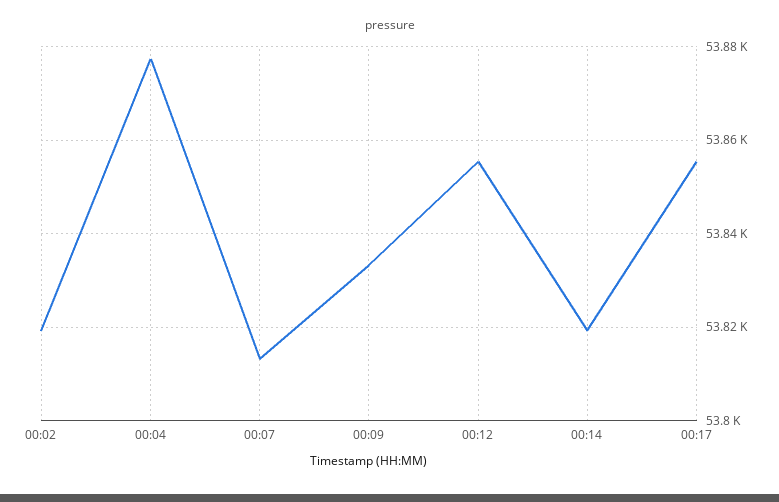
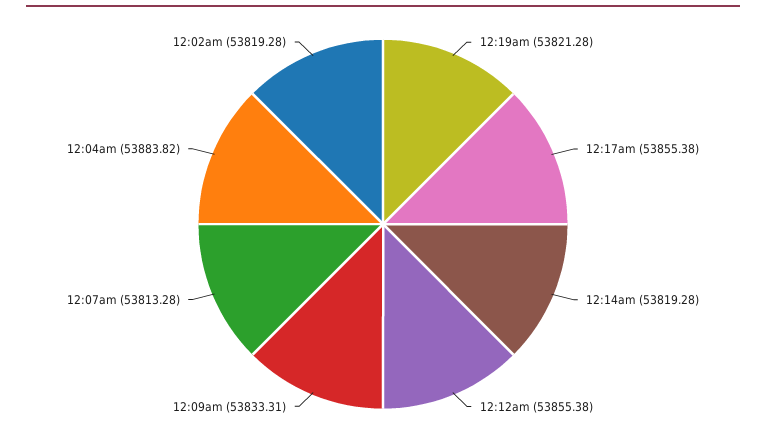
00:04: 53878 -> 53883.82
12:19am: none -> 53821.28

